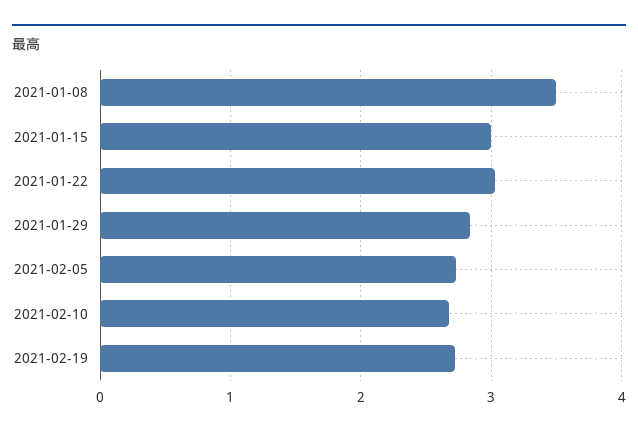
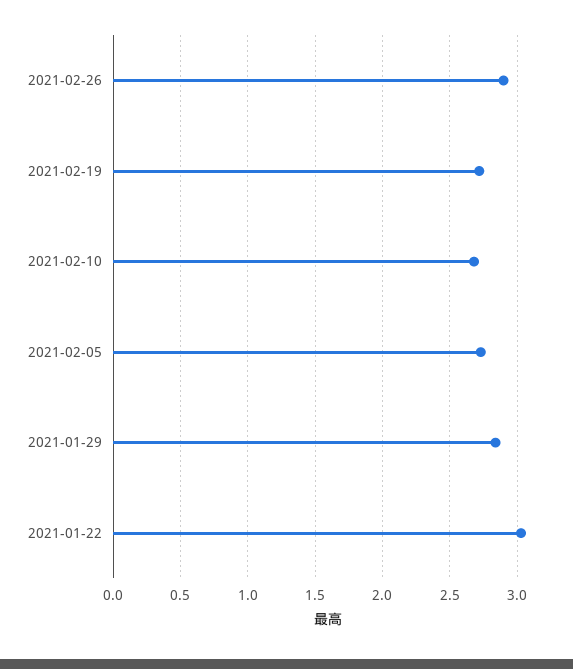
2021-01-08: 3.5 -> none
2021-01-15: 3 -> none
2021-02-26: none -> 2.9

